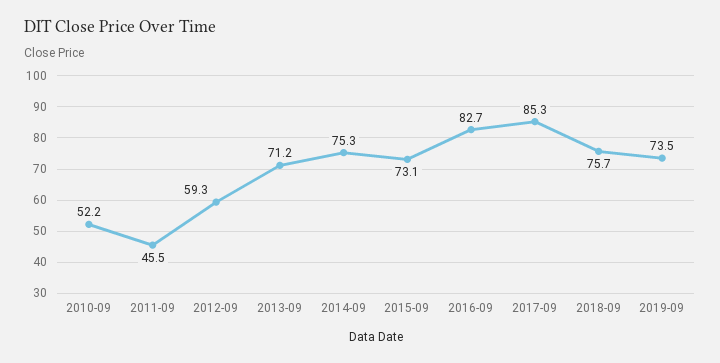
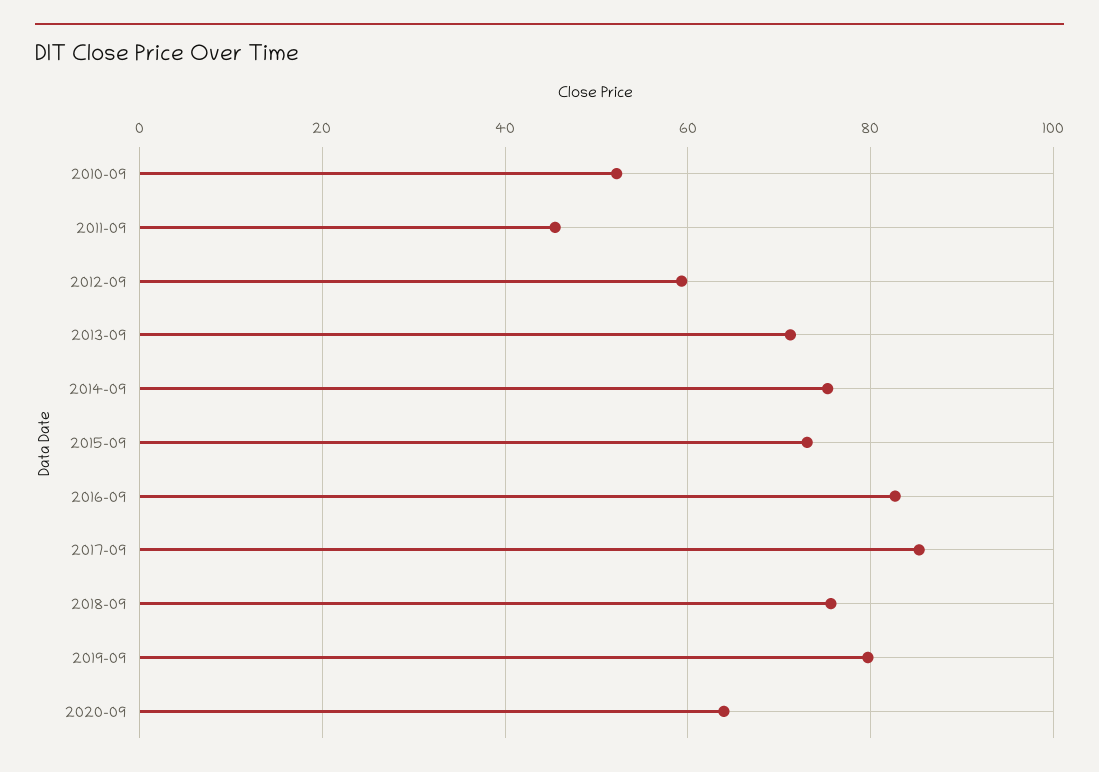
2019-09: 73.5 -> 80
2020-09: none -> 64

